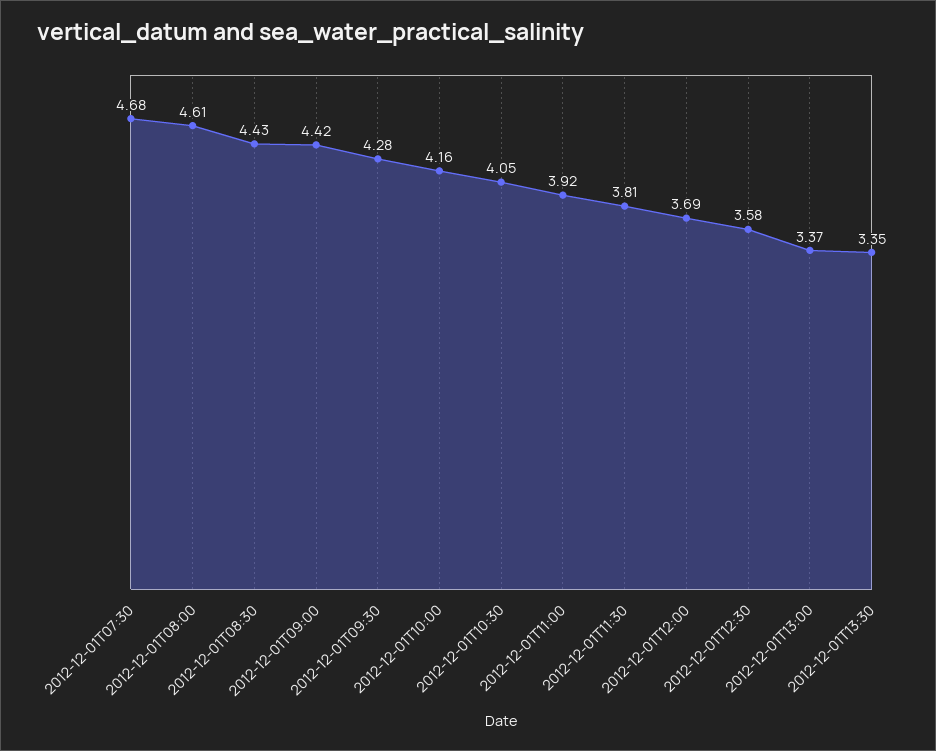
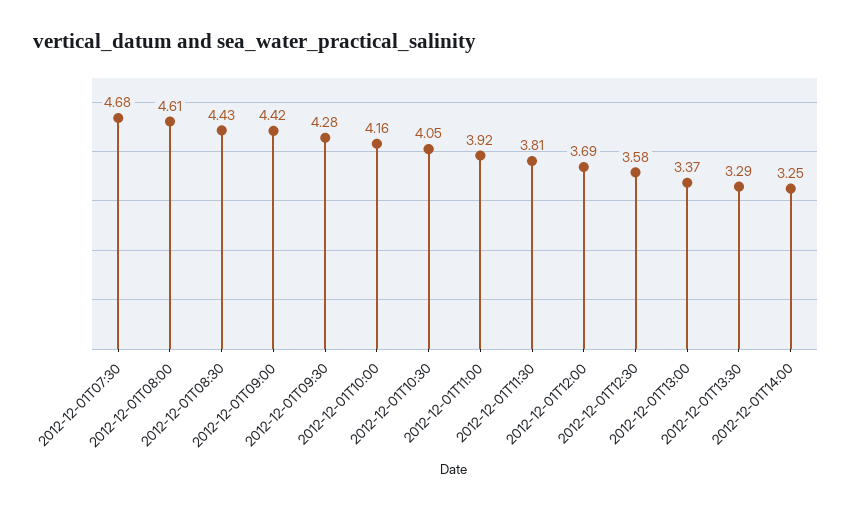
2012-12-01T13:30: 3.35 -> 3.29
2012-12-01T14:00: none -> 3.25

